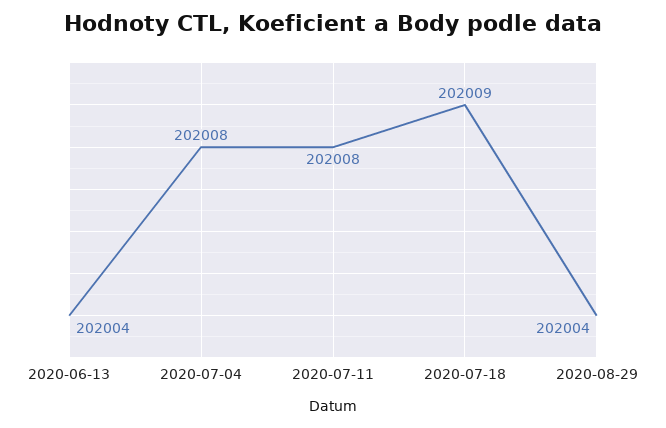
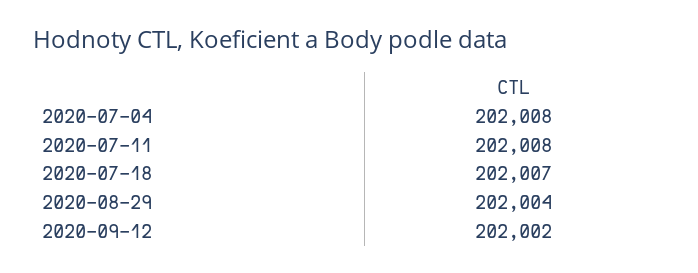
2020-06-13: 202004 -> none
2020-07-18: 202009 -> 202007
2020-09-12: none -> 202002

